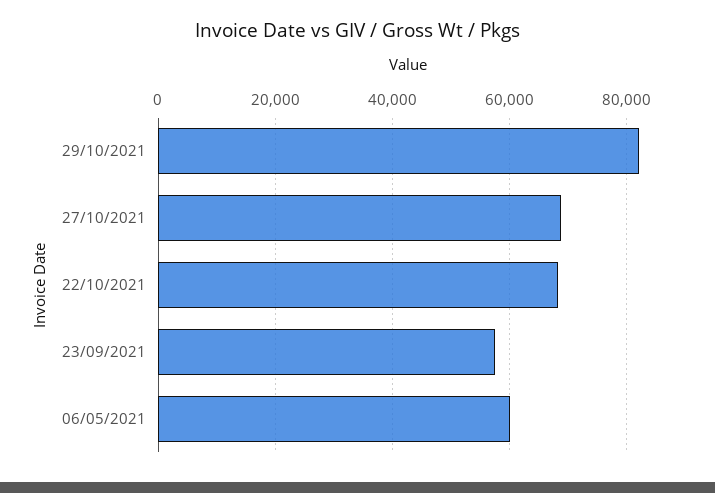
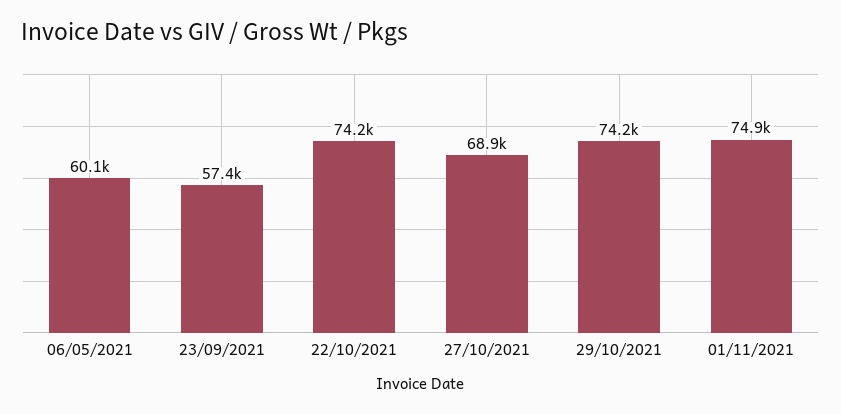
29/10/2021: 82000 -> 74200
22/10/2021: 68000 -> 74200
01/11/2021: none -> 74900

